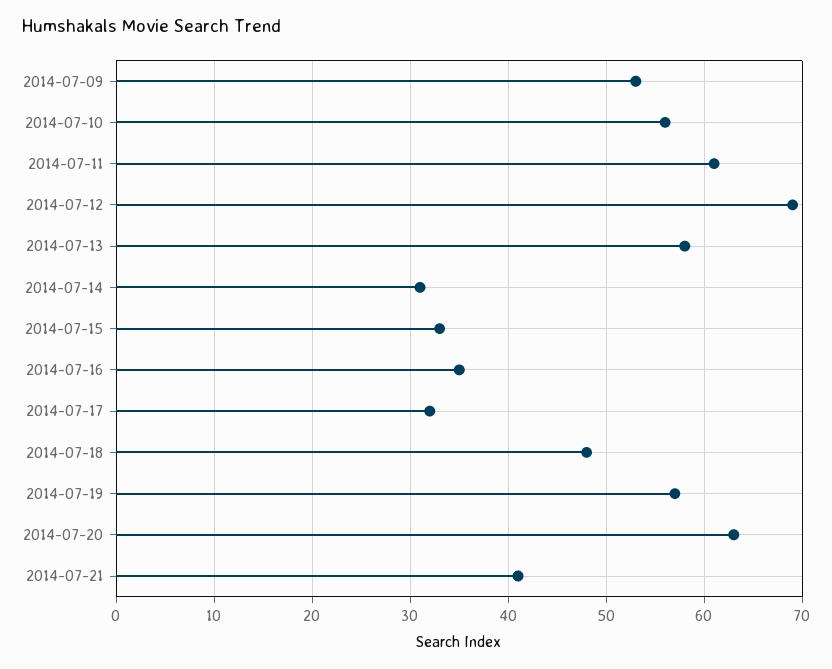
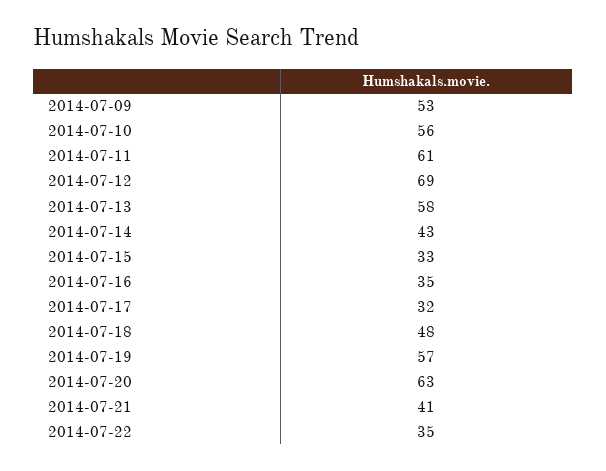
2014-07-14: 31 -> 43
2014-07-22: none -> 35

